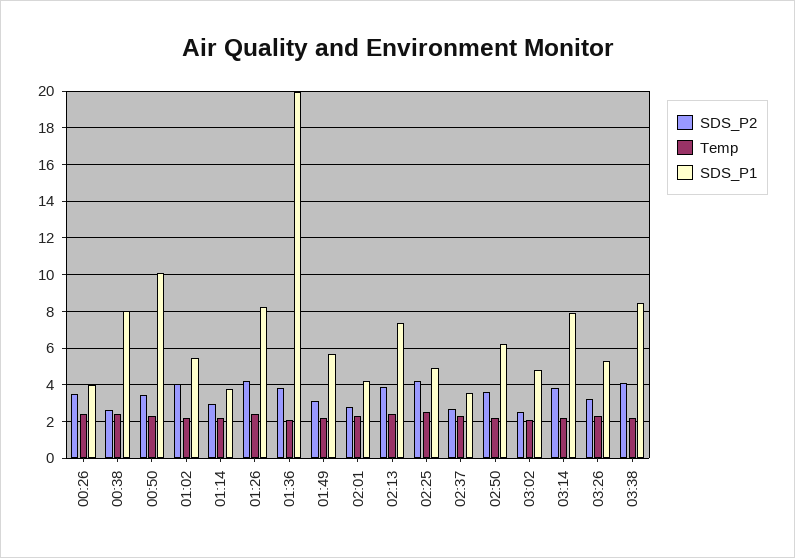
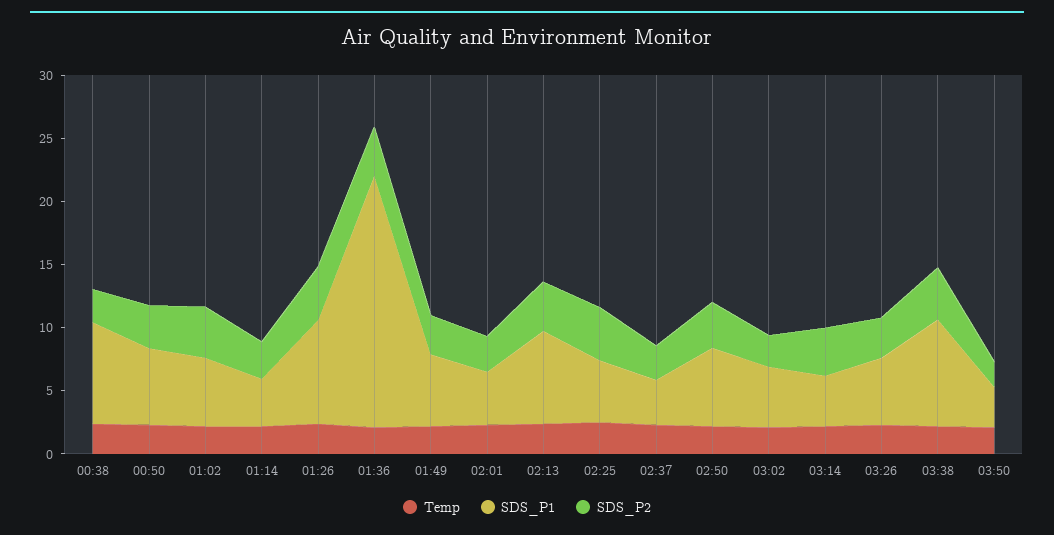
SDS_P2, 00:26: 3.5 -> none
Temp, 00:26: 2.5 -> none
SDS_P1, 00:26: 4 -> none
SDS_P1, 00:50: 10 -> 6
SDS_P1, 03:14: 8 -> 4
Temp, 03:50: none -> 2
SDS_P1, 03:50: none -> 3
SDS_P2, 03:50: none -> 2

